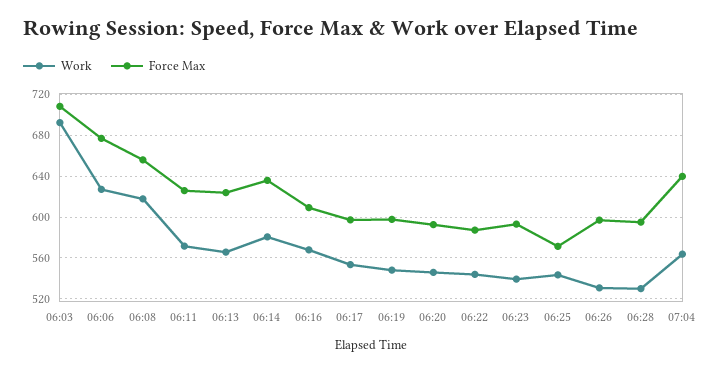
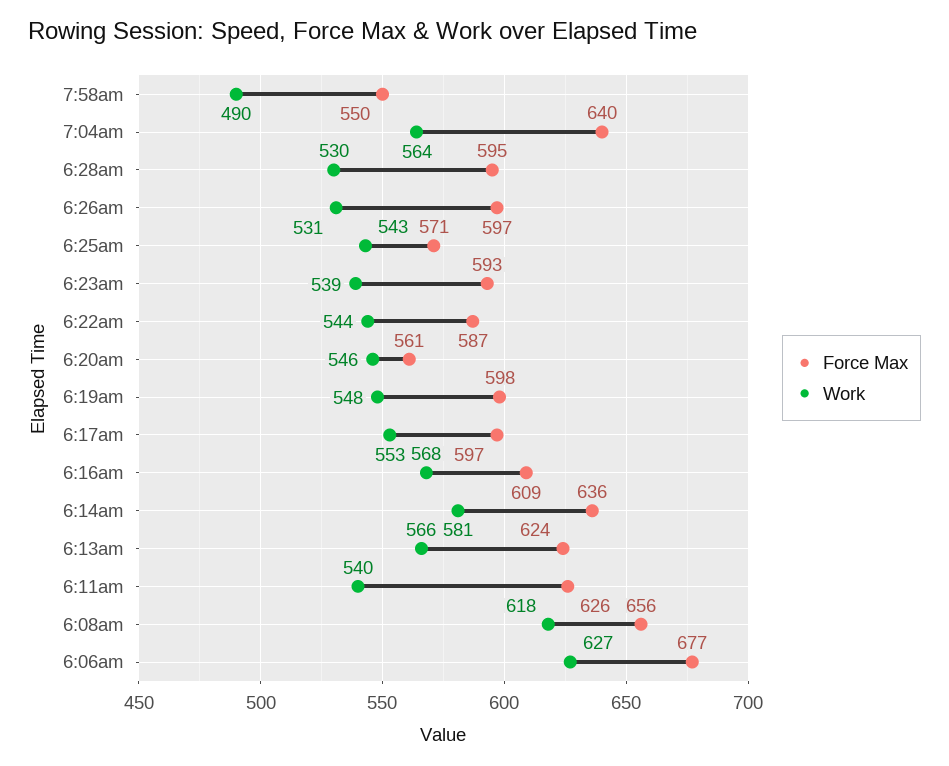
Work, 06:03: 690 -> none
Force Max, 06:03: 710 -> none
Work, 06:11: 570 -> 540
Force Max, 06:20: 590 -> 561
Force Max, 7:58am: none -> 550
Work, 7:58am: none -> 490

